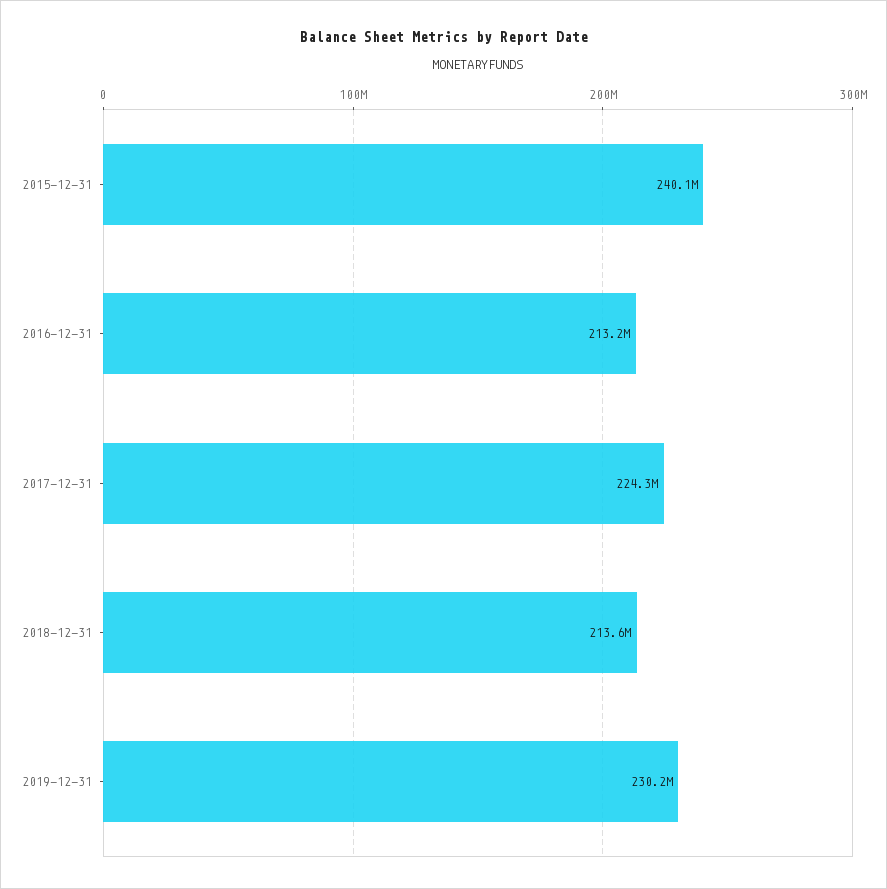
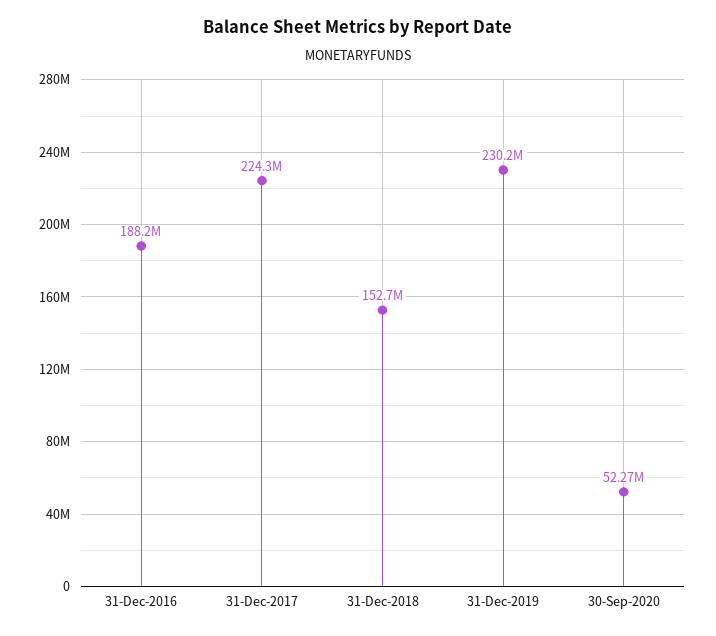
2015-12-31: 240100000 -> none
2016-12-31: 213200000 -> 188200000
2018-12-31: 213600000 -> 152700000
30-Sep-2020: none -> 52270000

